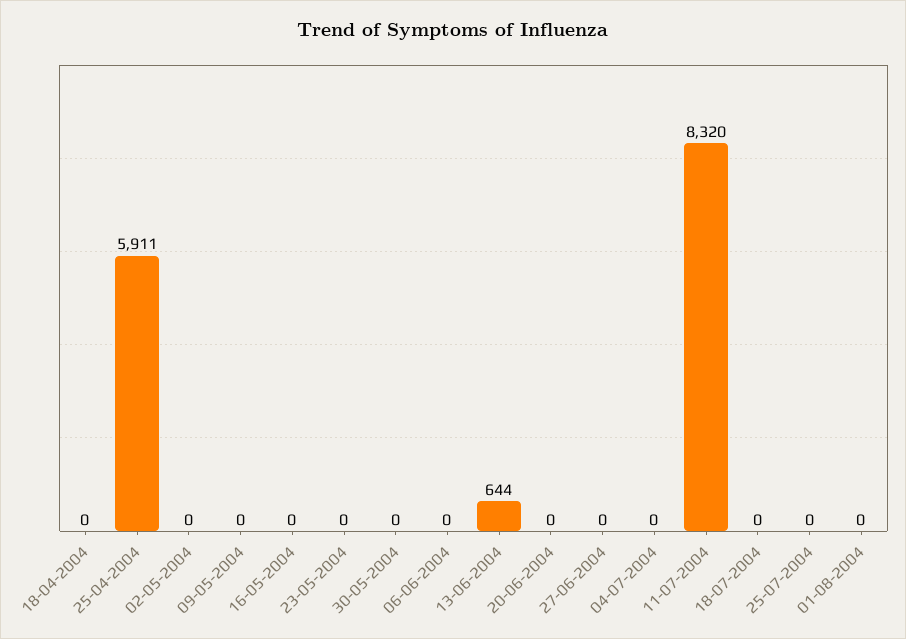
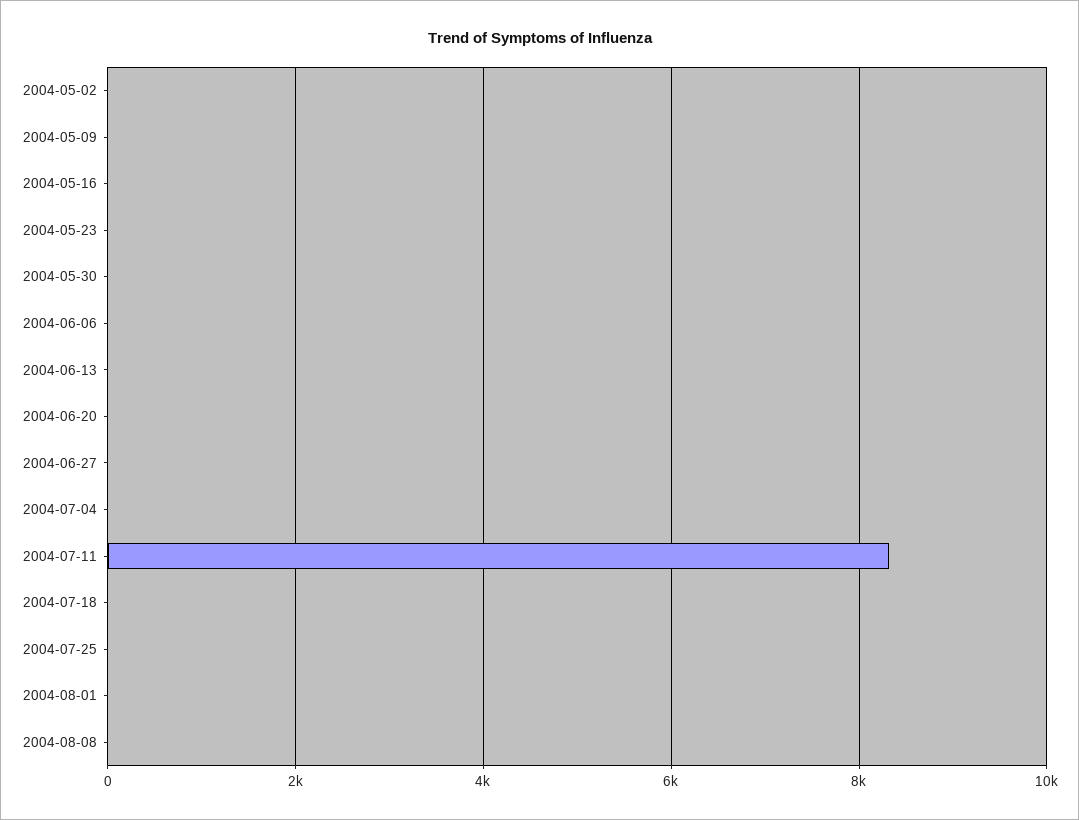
18-04-2004: 0 -> none
25-04-2004: 5911 -> none
13-06-2004: 644 -> 0
2004-08-08: none -> 0

